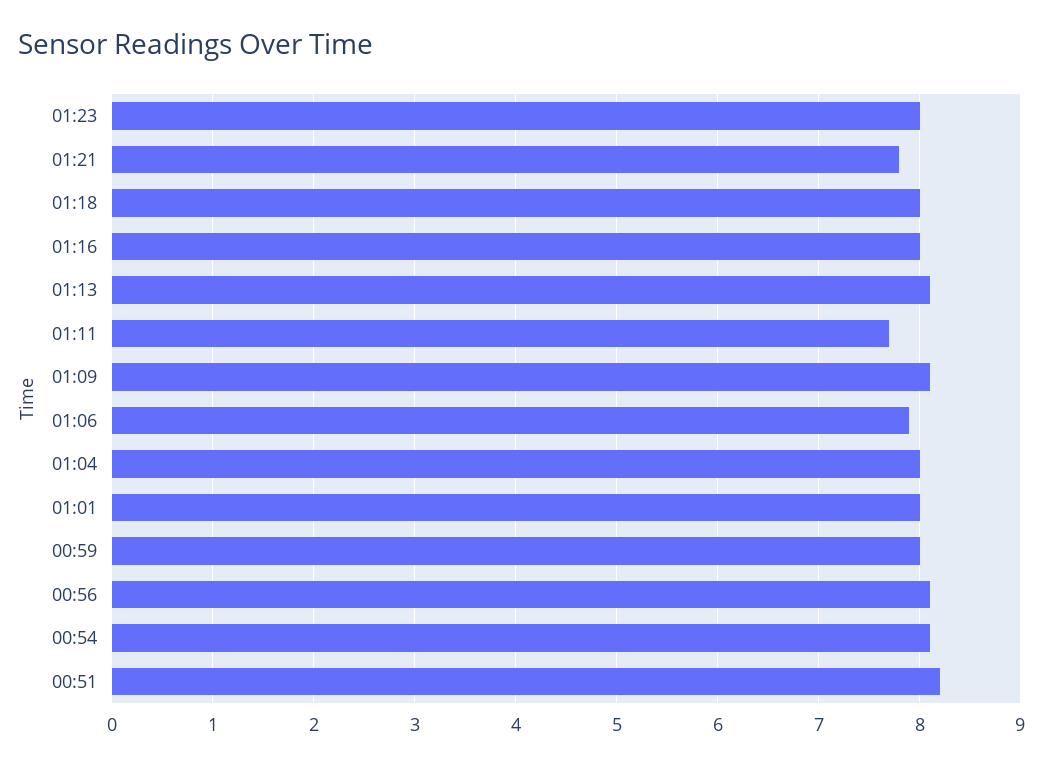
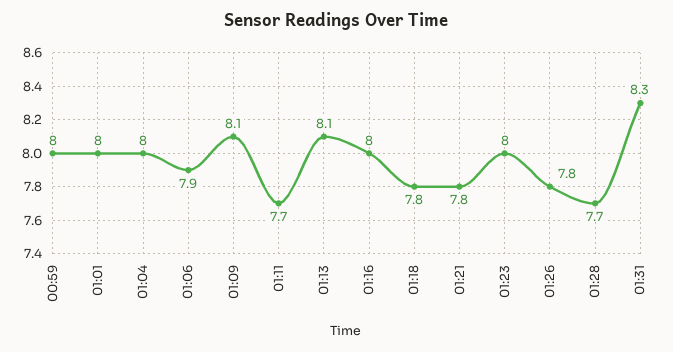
01:18: 8 -> 7.8
00:56: 8.1 -> none
00:54: 8.1 -> none
00:51: 8.2 -> none
01:26: none -> 7.8
01:28: none -> 7.7
01:31: none -> 8.3

